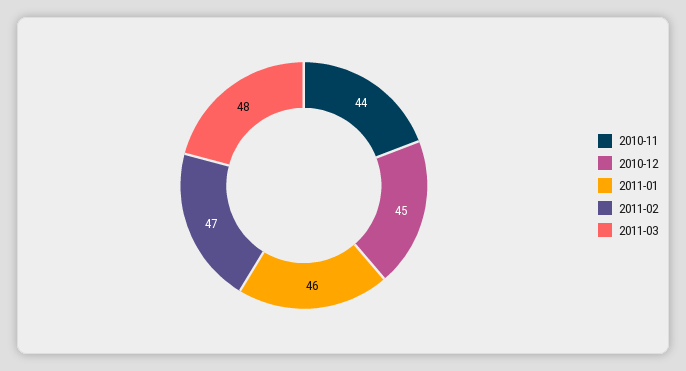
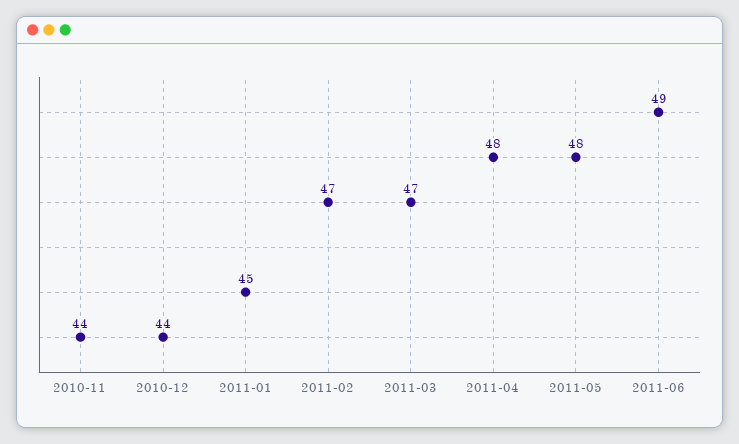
2010-12: 45 -> 44
2011-01: 46 -> 45
2011-03: 48 -> 47
2011-04: none -> 48
2011-05: none -> 48
2011-06: none -> 49

